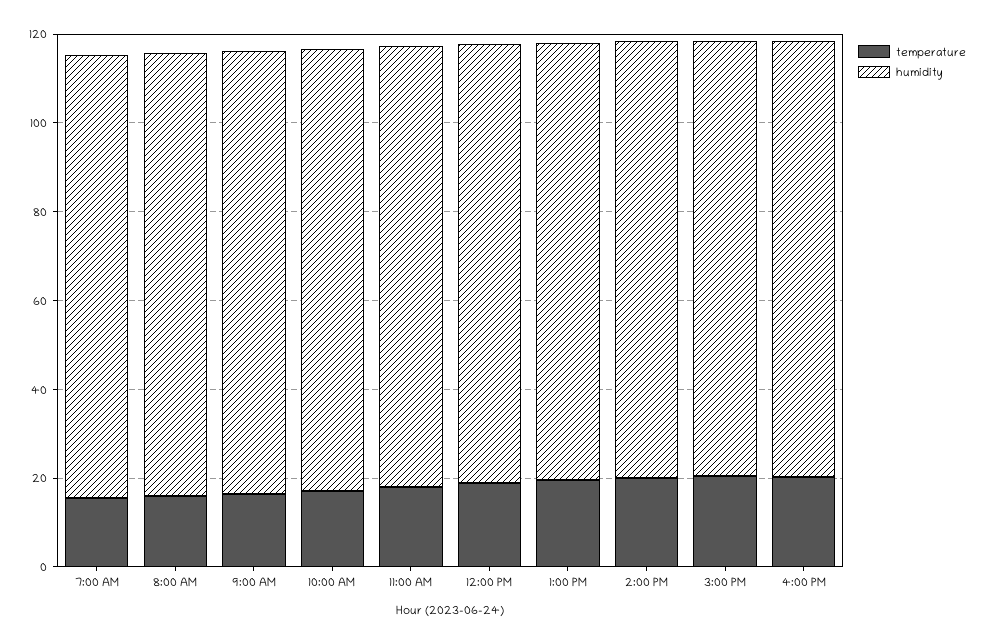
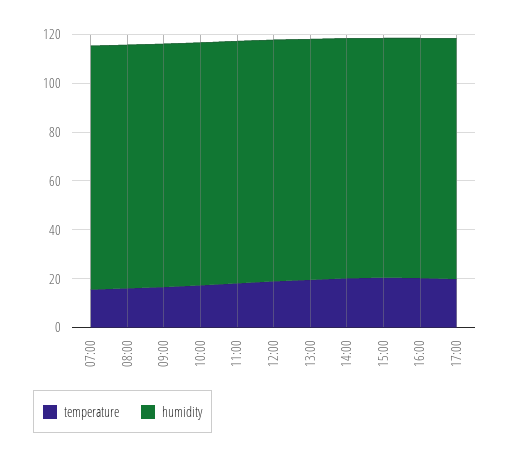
temperature, 17:00: none -> 20
humidity, 17:00: none -> 100

